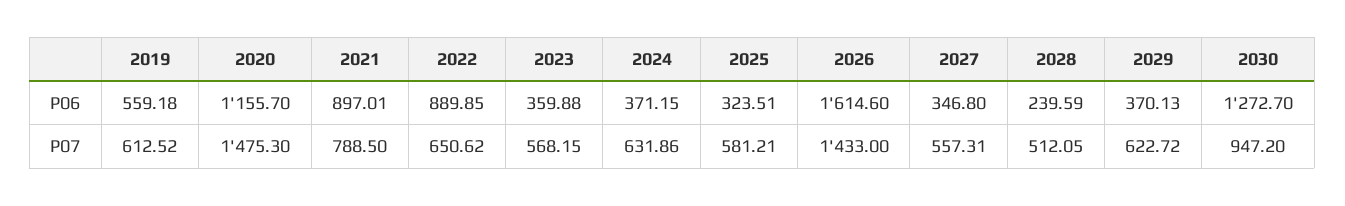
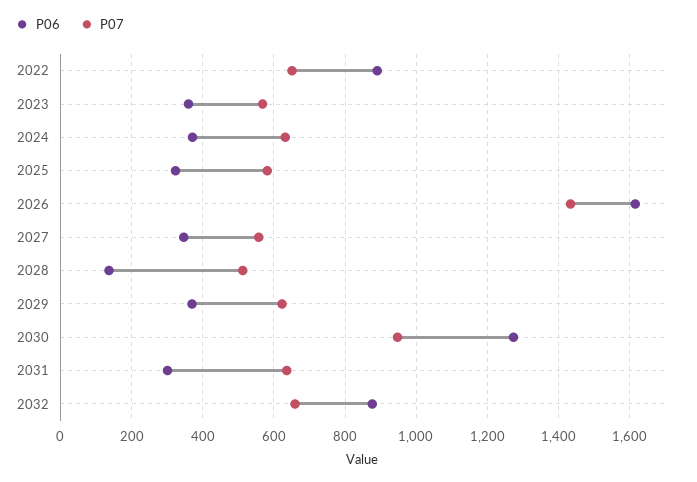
P06, 2019: 559.18 -> none
P06, 2020: 1155.7 -> none
P06, 2021: 897.01 -> none
P06, 2028: 239.59 -> 140
P07, 2019: 612.52 -> none
P07, 2020: 1475.3 -> none
P07, 2021: 788.5 -> none
P06, 2031: none -> 300
P07, 2031: none -> 640
P06, 2032: none -> 880
P07, 2032: none -> 660

